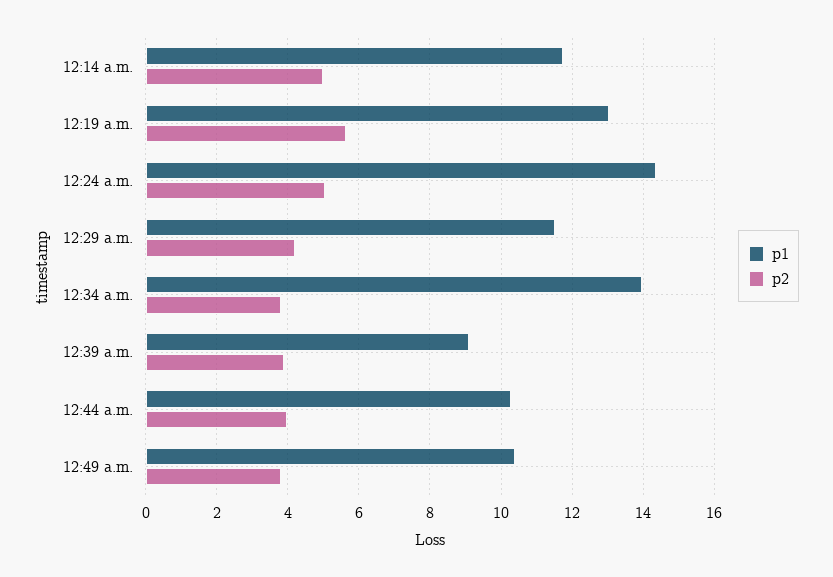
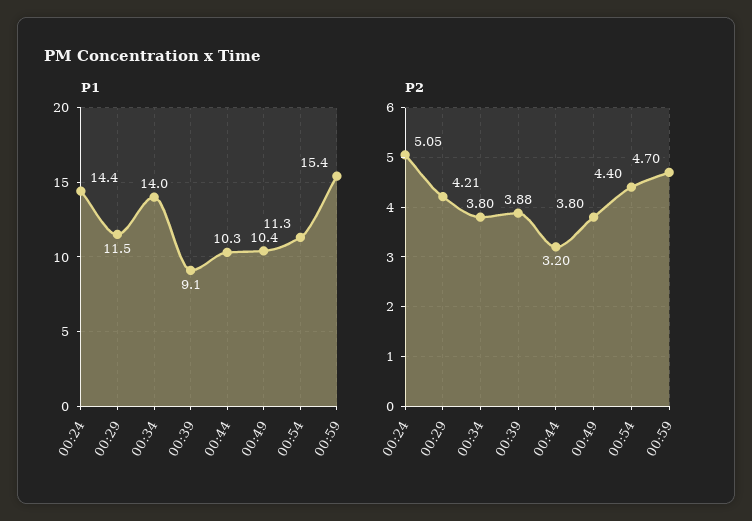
p1, 12:14 a.m.: 11.8 -> none
p2, 12:14 a.m.: 5 -> none
p1, 12:19 a.m.: 13 -> none
p2, 12:19 a.m.: 5.6 -> none
p2, 12:44 a.m.: 4 -> 3.2
p1, 00:54: none -> 11.3
p1, 00:59: none -> 15.4
p2, 00:54: none -> 4.4
p2, 00:59: none -> 4.7

